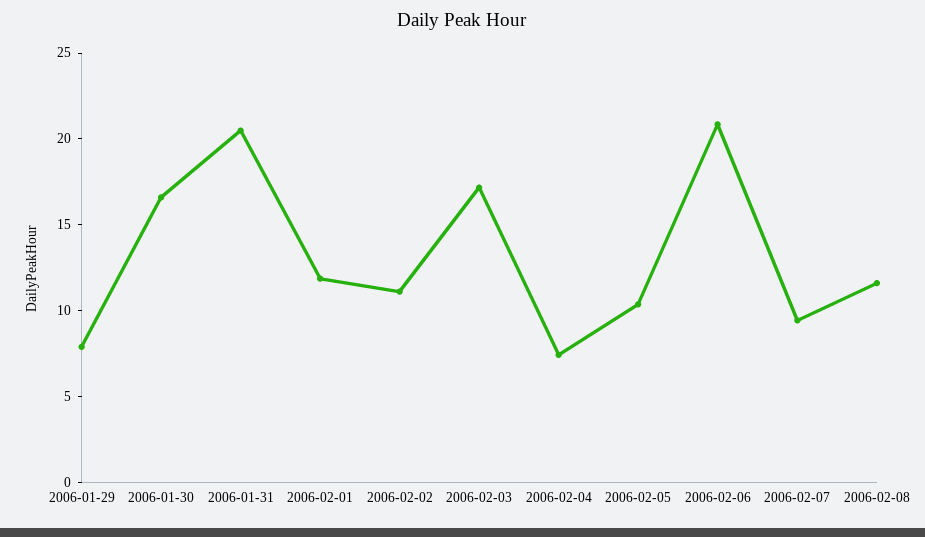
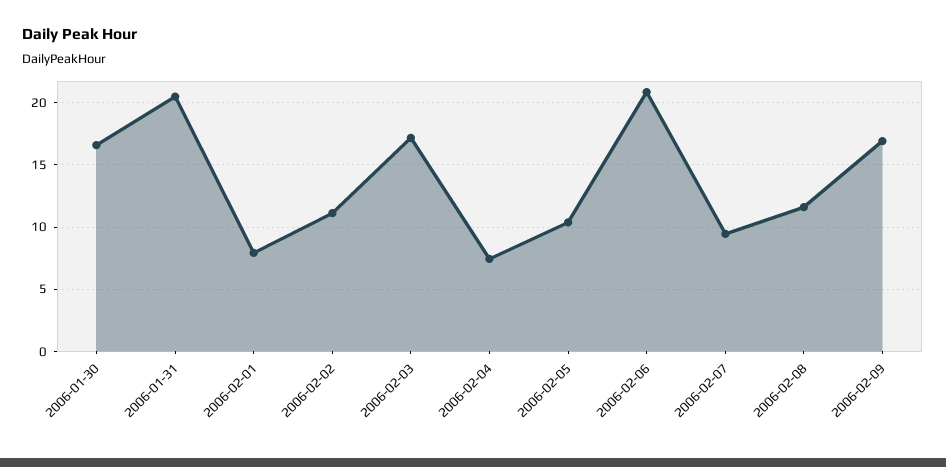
2006-01-29: 8 -> none
2006-02-01: 12 -> 8
2006-02-09: none -> 17

